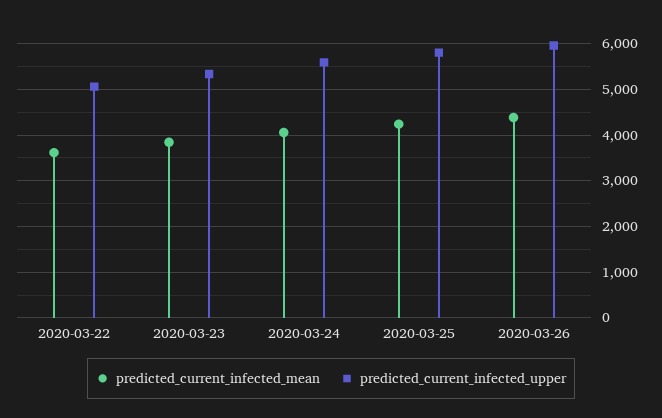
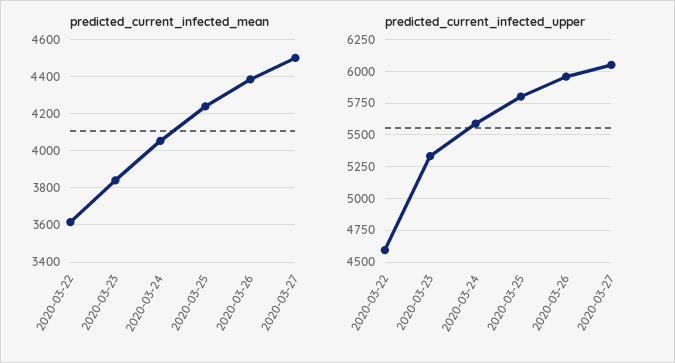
predicted_current_infected_upper, 2020-03-22: 5000 -> 4600
predicted_current_infected_mean, 2020-03-27: none -> 4500
predicted_current_infected_upper, 2020-03-27: none -> 6050

